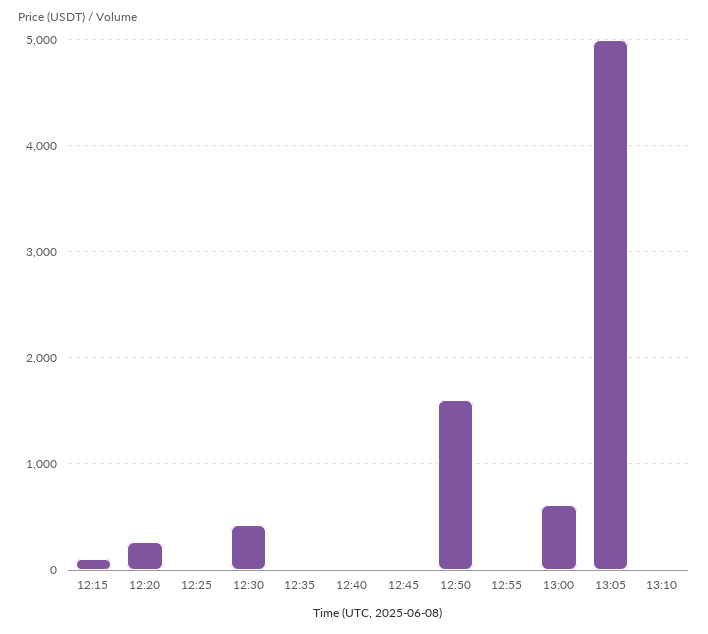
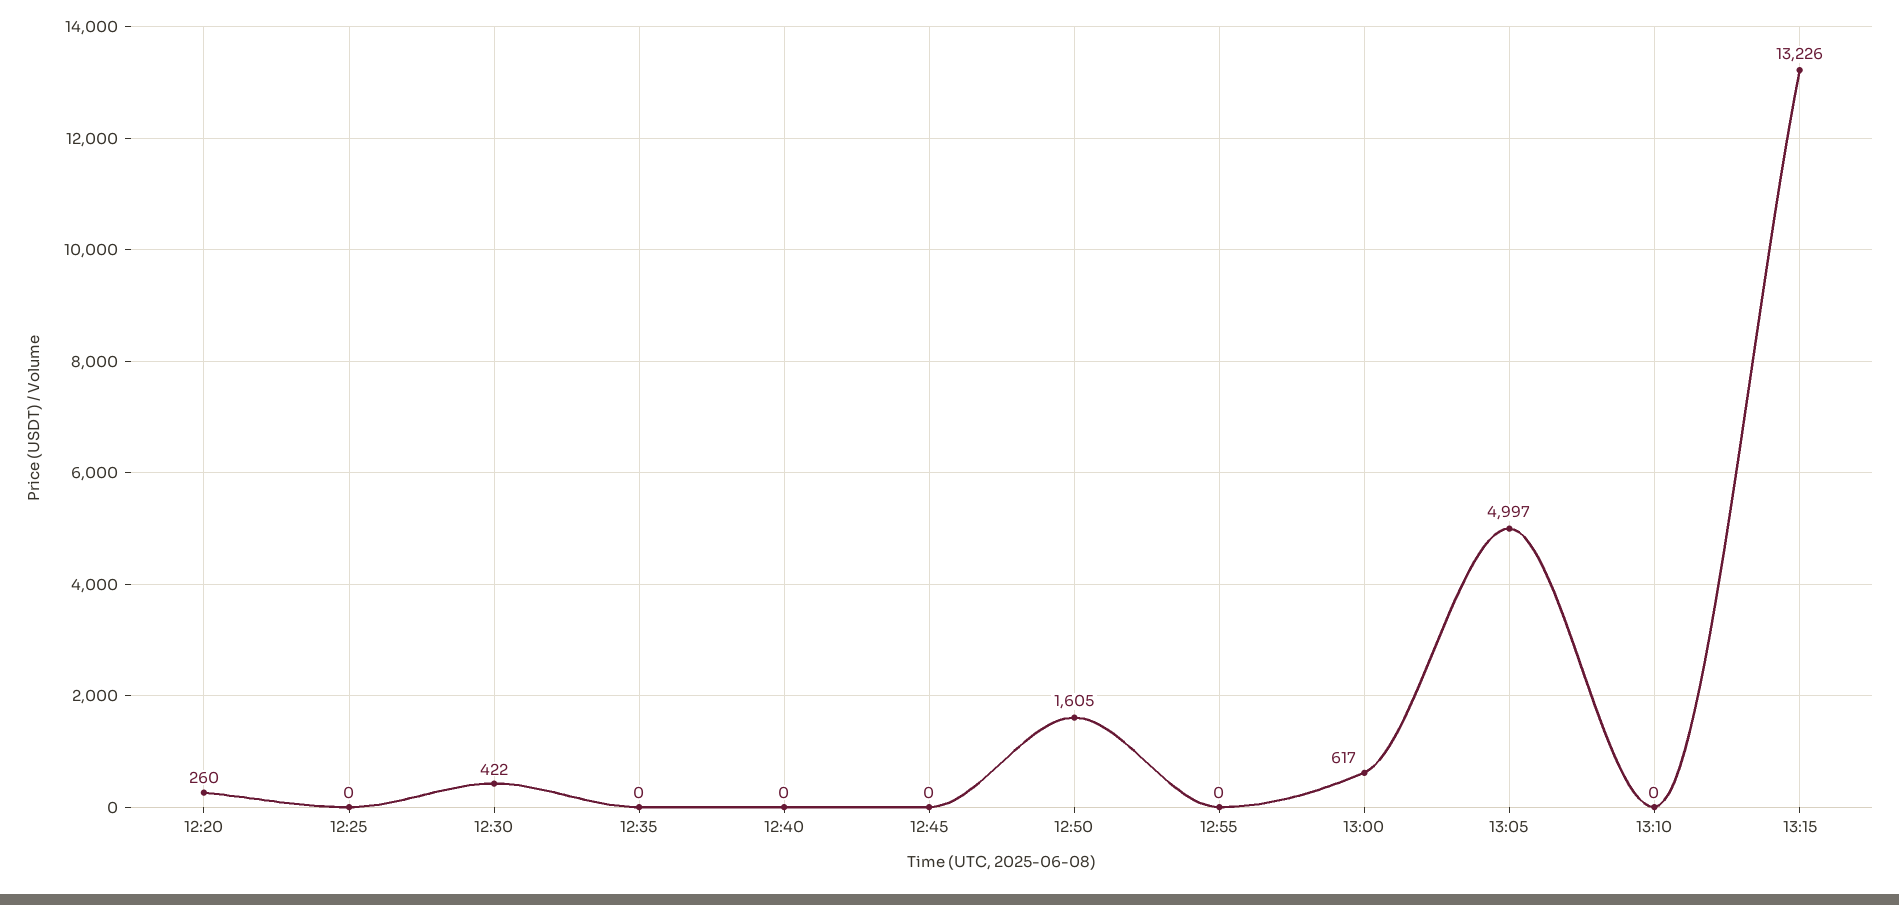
12:15: 100 -> none
13:15: none -> 13226

